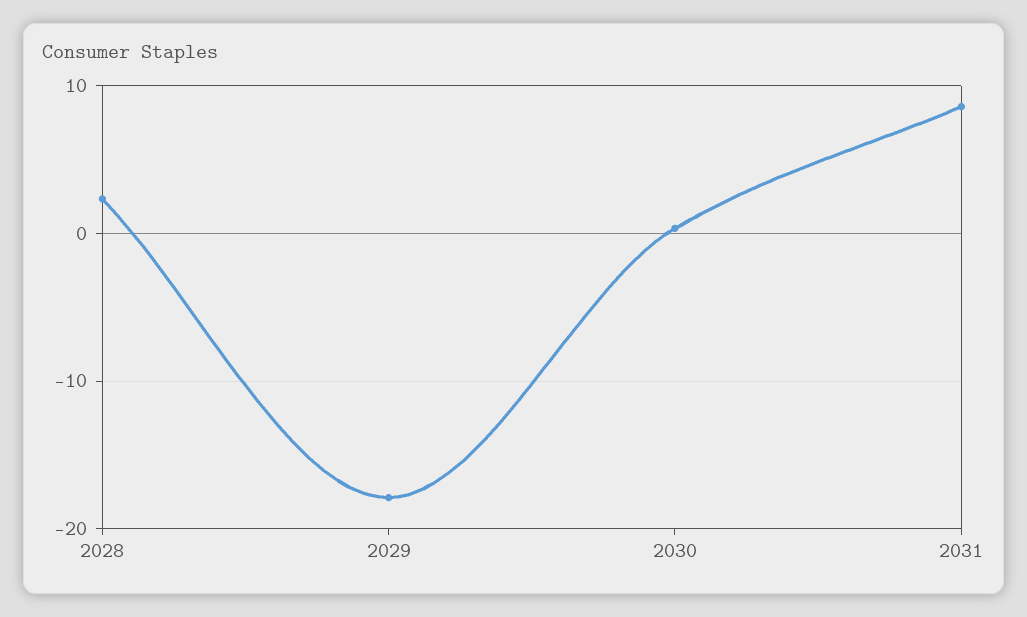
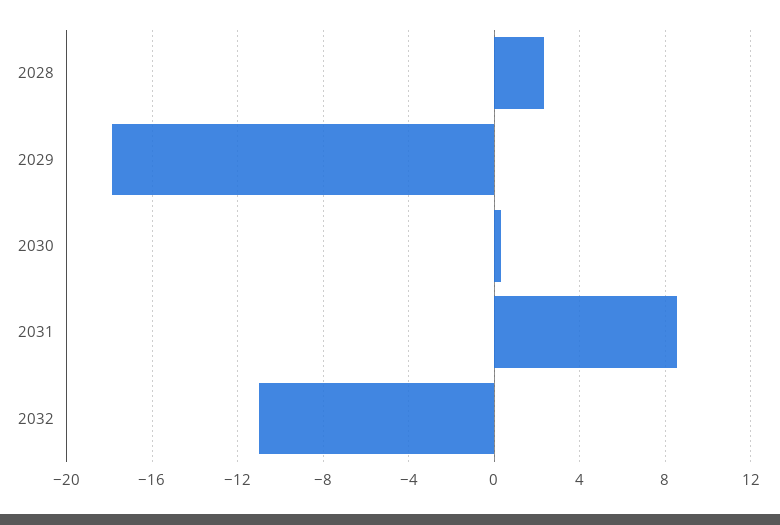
2032: none -> -11

